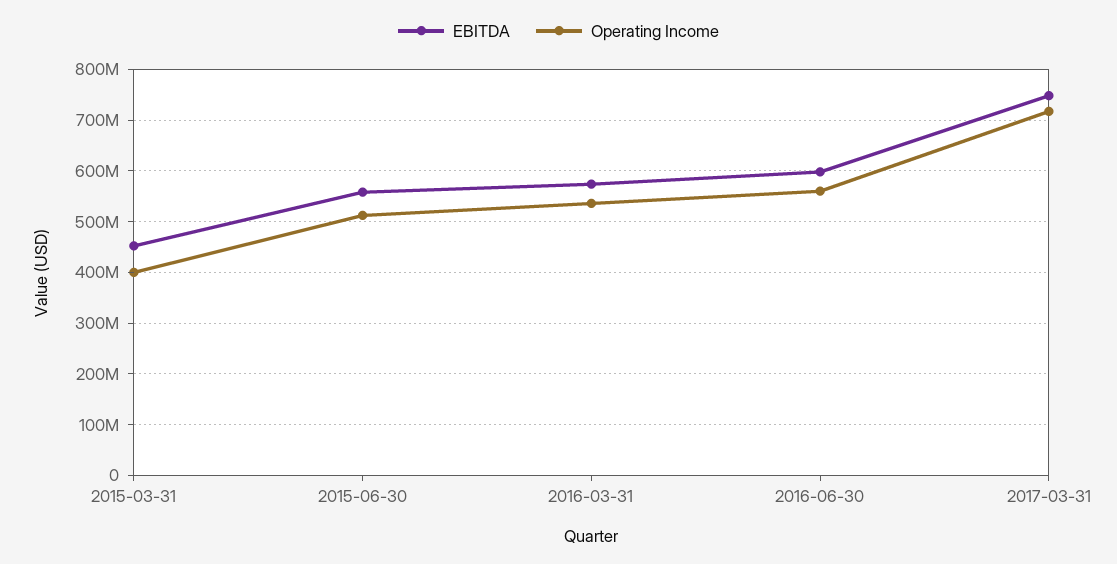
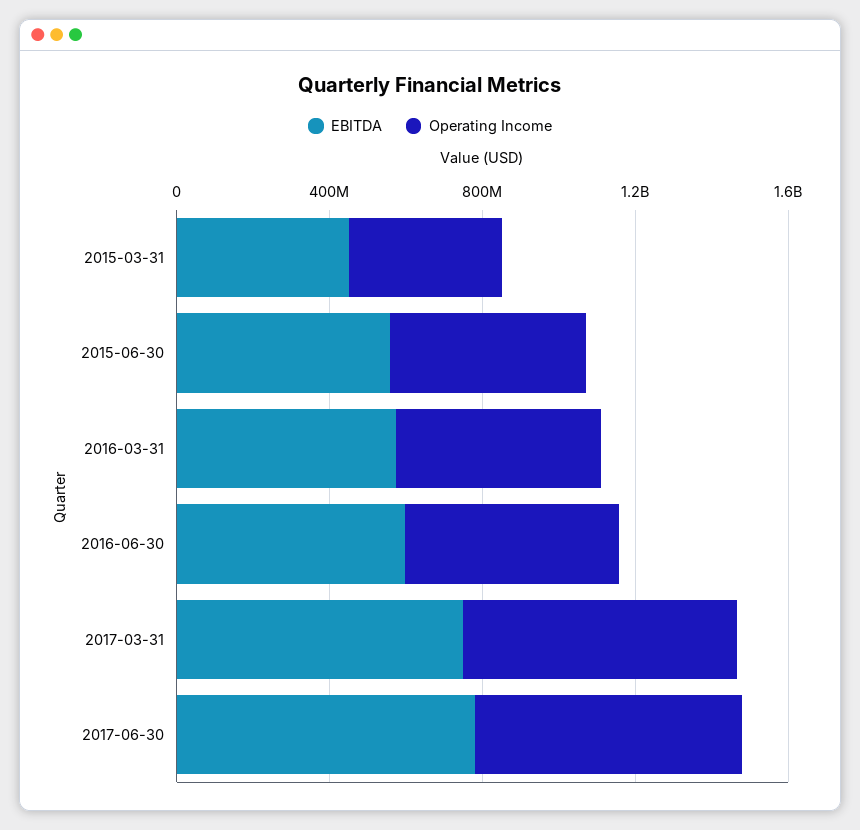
EBITDA, 2017-06-30: none -> 800000000
Operating Income, 2017-06-30: none -> 700000000

